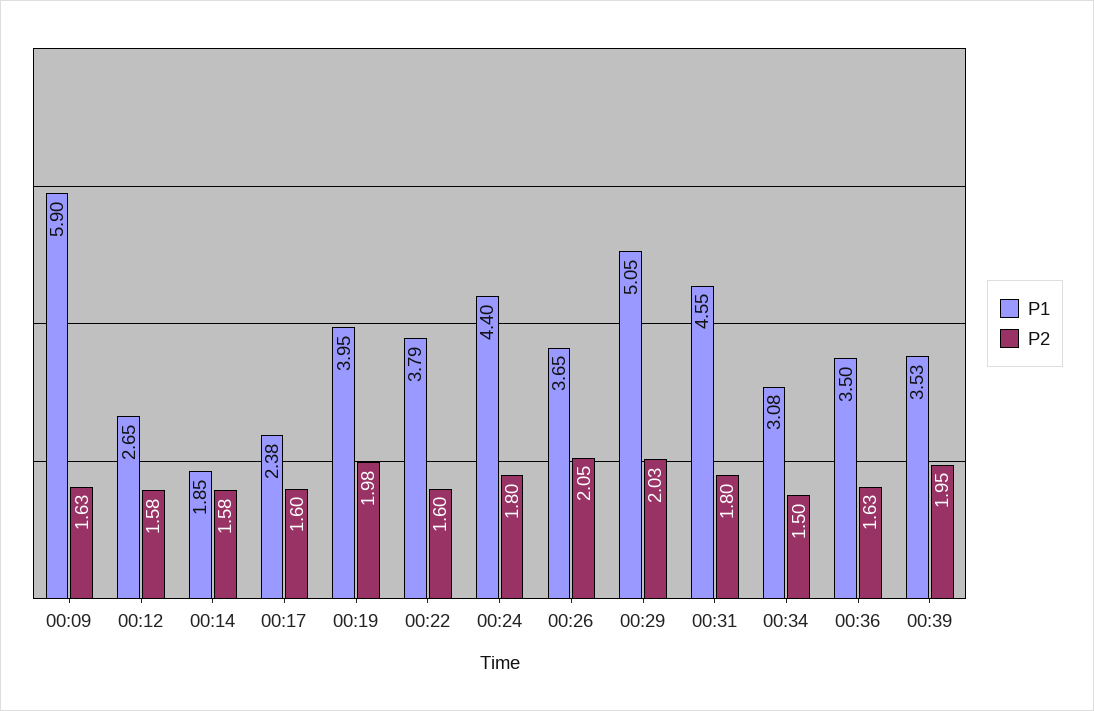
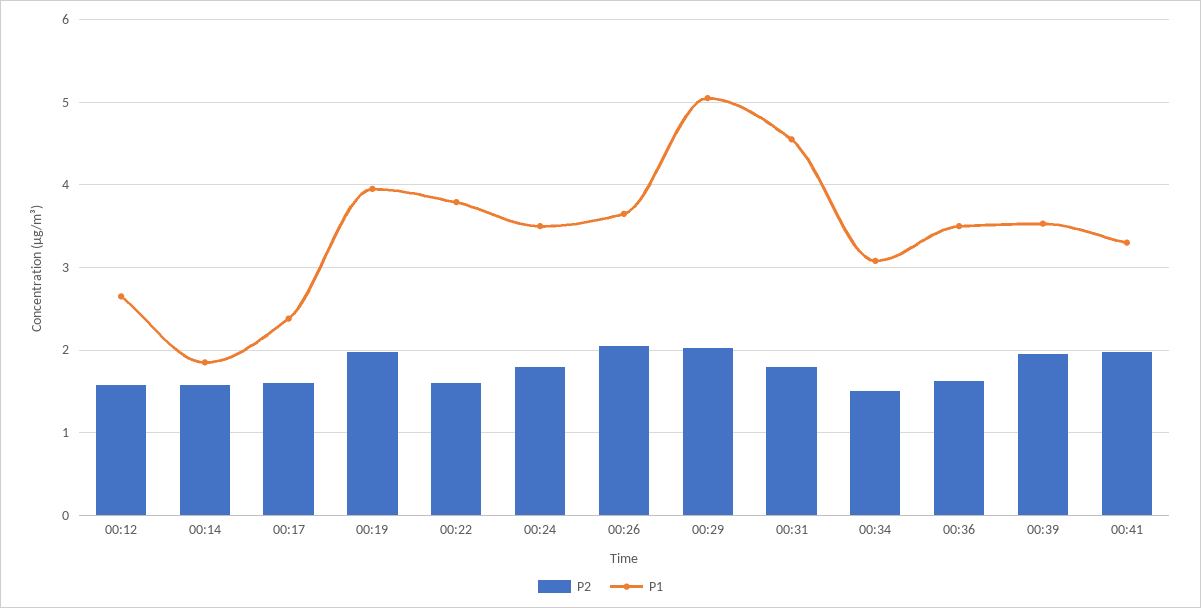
P1, 00:09: 5.9 -> none
P2, 00:09: 1.63 -> none
P1, 00:24: 4.4 -> 3.5
P2, 00:41: none -> 2
P1, 00:41: none -> 3.3

